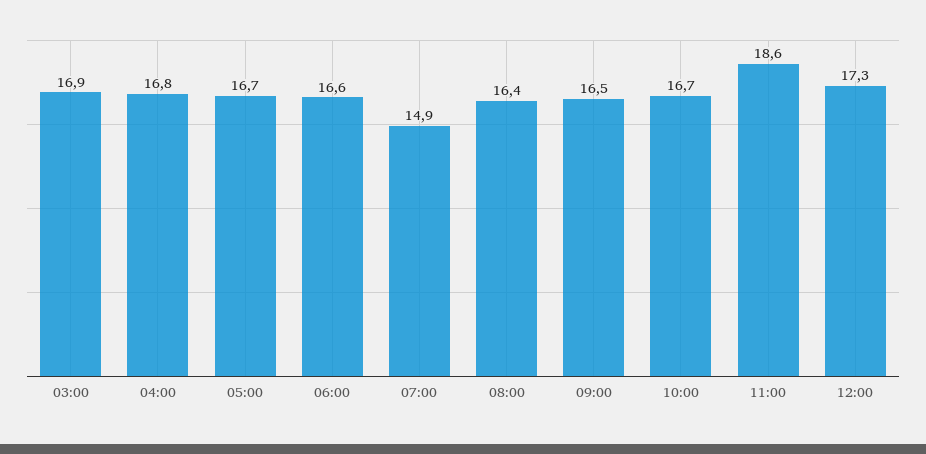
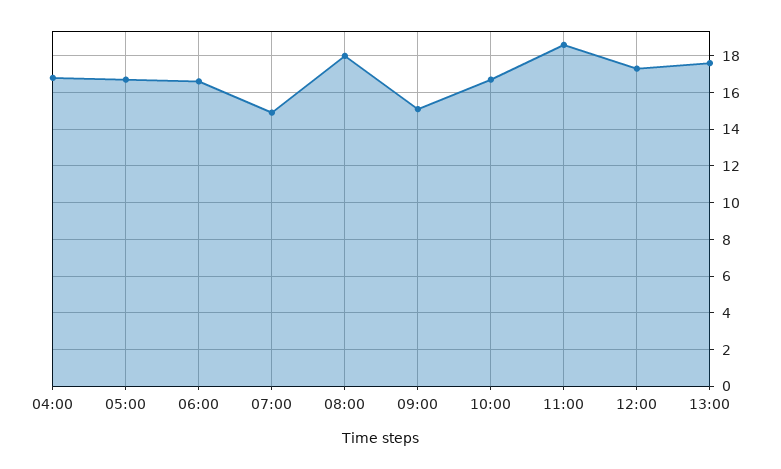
03:00: 16.9 -> none
08:00: 16.4 -> 18
09:00: 16.5 -> 15
13:00: none -> 17.5

